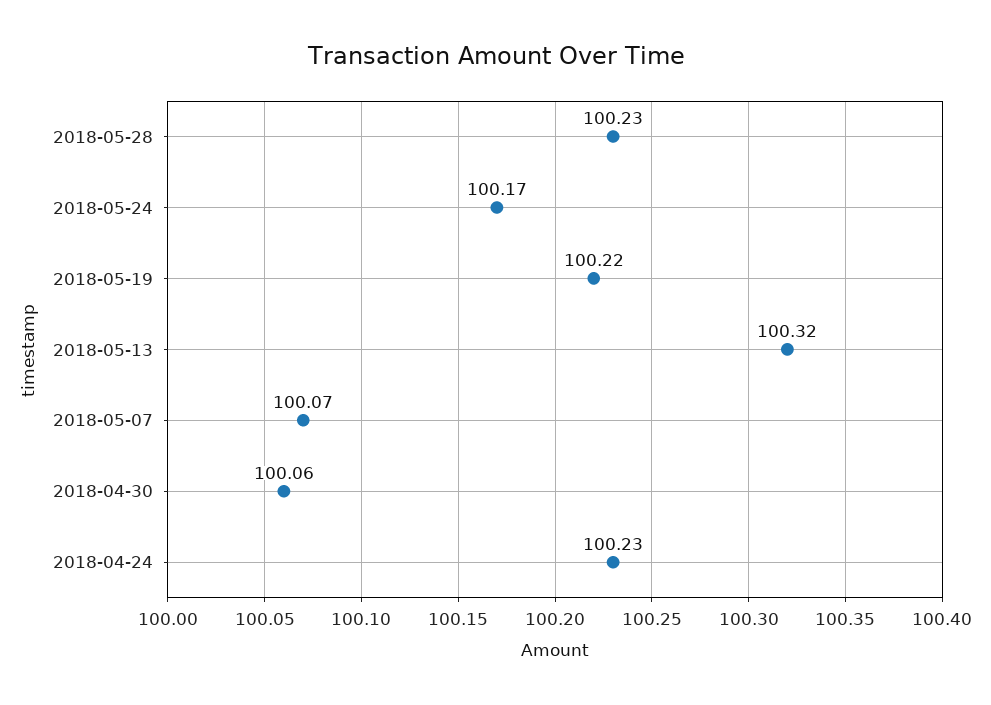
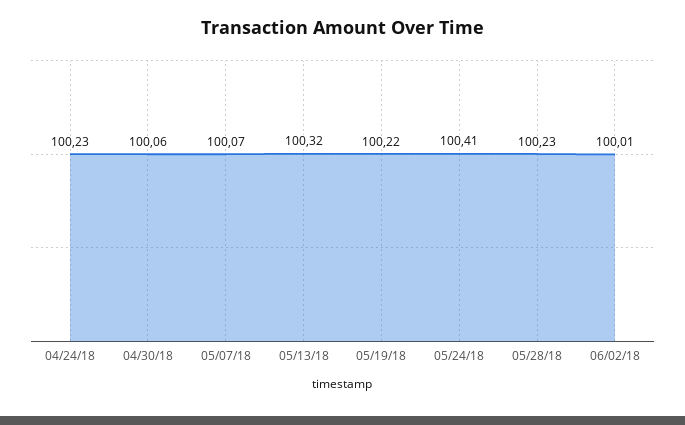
2018-05-24: 100.17 -> 100.41
06/02/18: none -> 100.01

